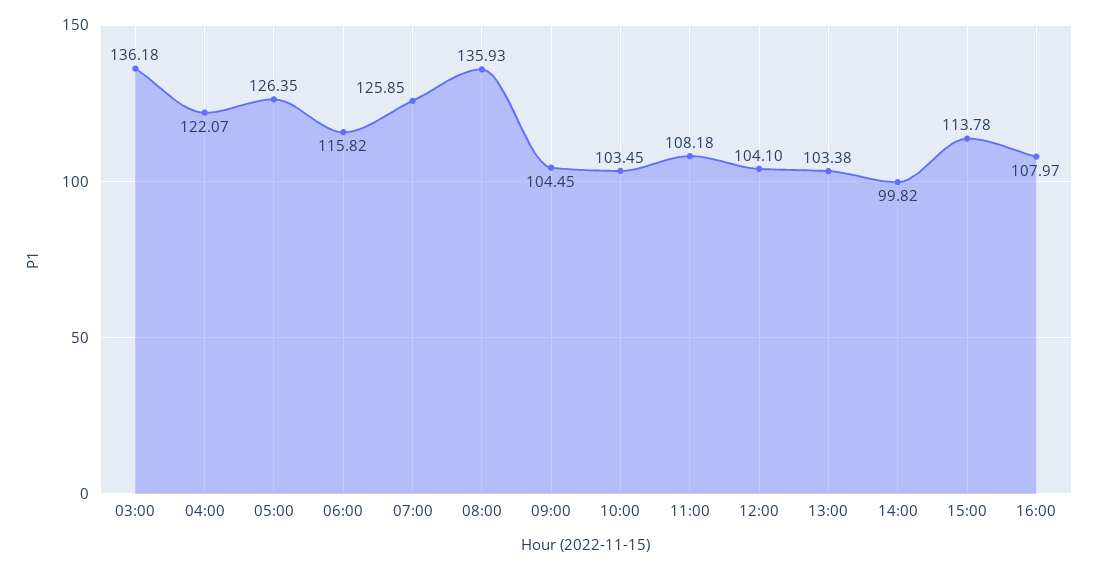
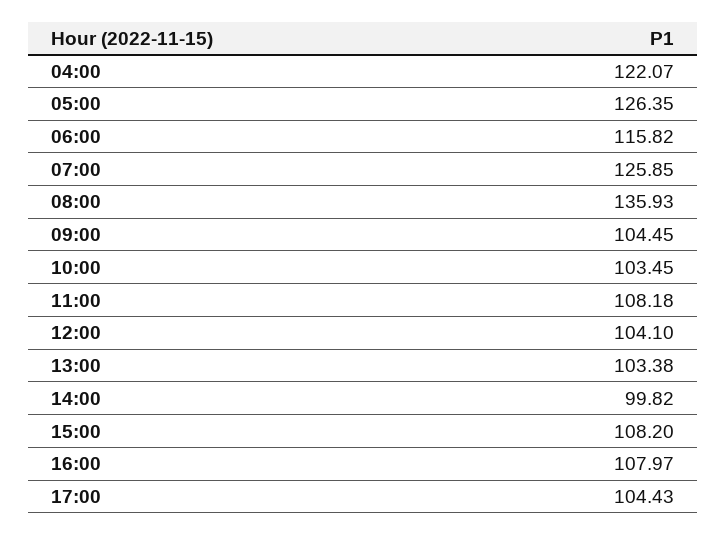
03:00: 136.18 -> none
15:00: 113.78 -> 108.2
17:00: none -> 104.43

